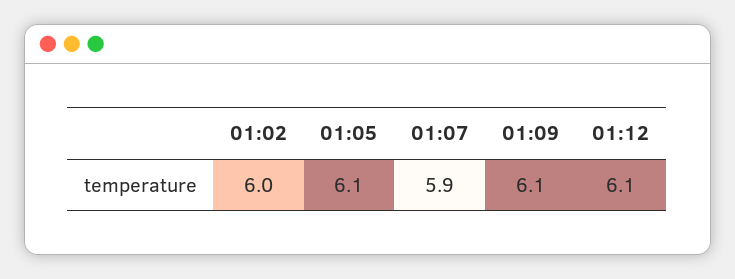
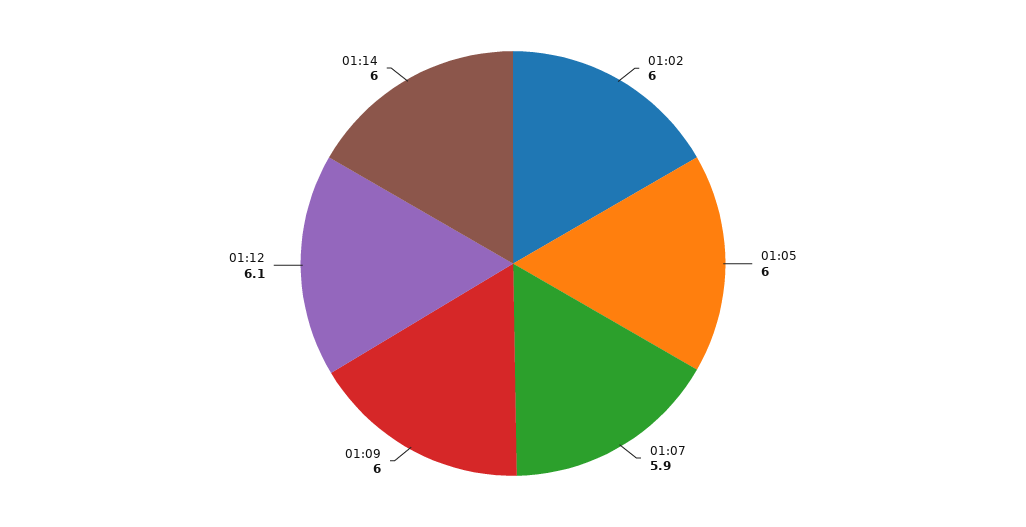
01:05: 6.1 -> 6
01:09: 6.1 -> 6
01:14: none -> 6

